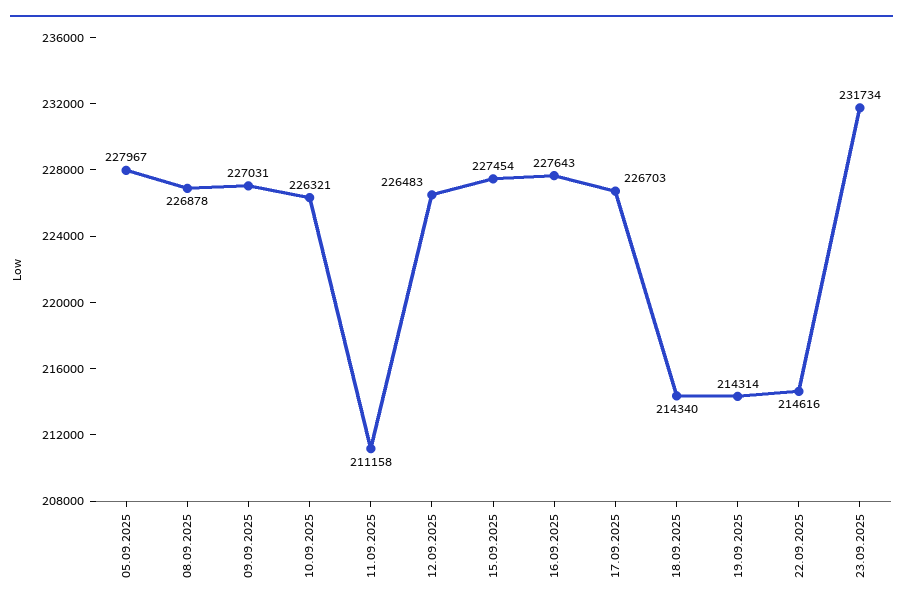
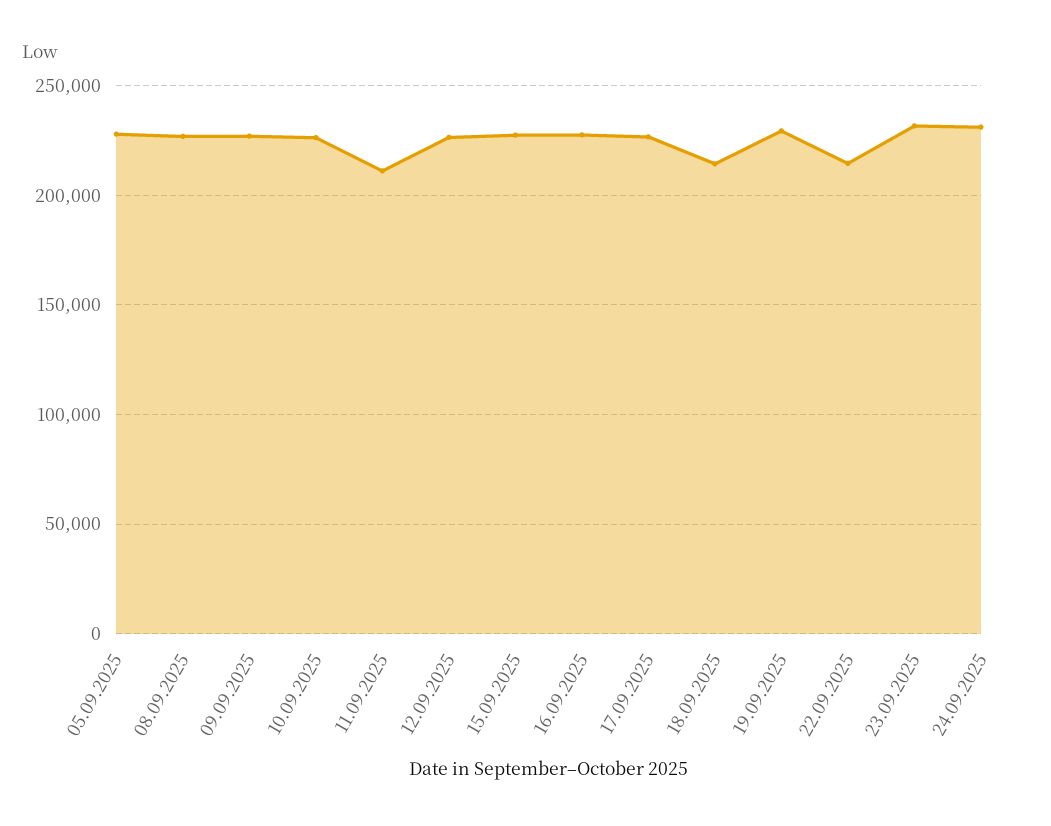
19.09.2025: 214314 -> 230000
24.09.2025: none -> 230000

